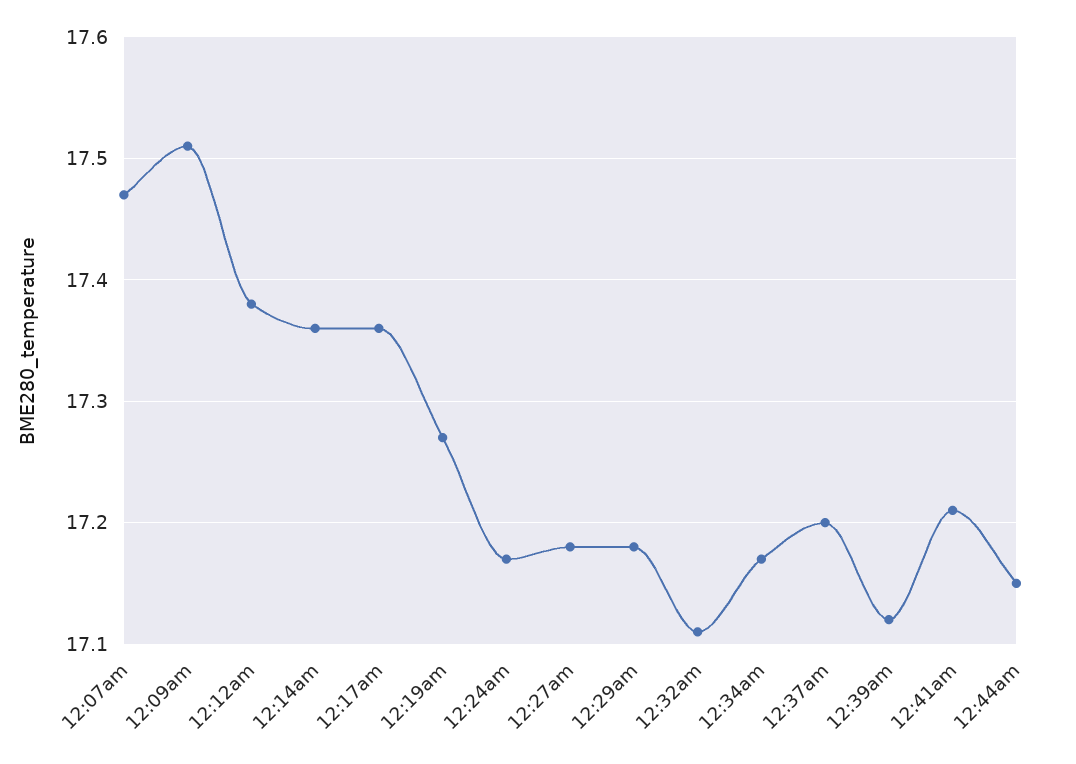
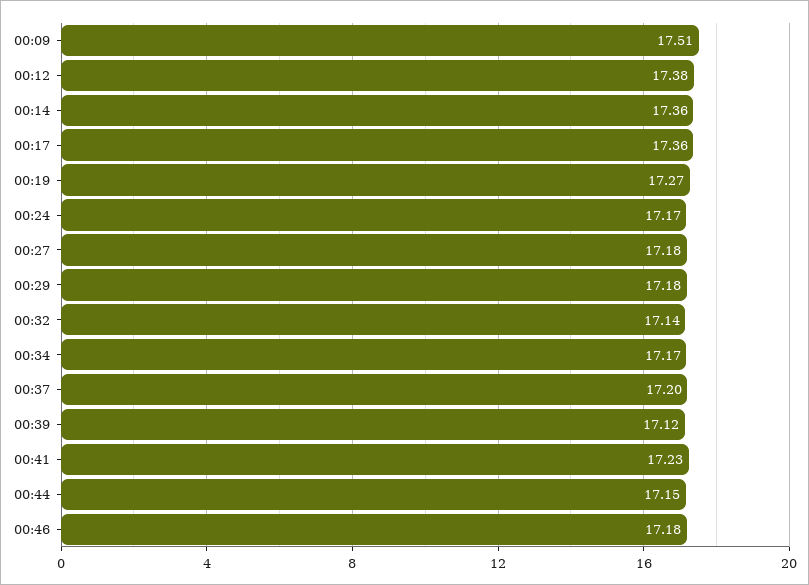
12:07am: 17.47 -> none
12:32am: 17.11 -> 17.14
12:41am: 17.21 -> 17.23
00:46: none -> 17.18

